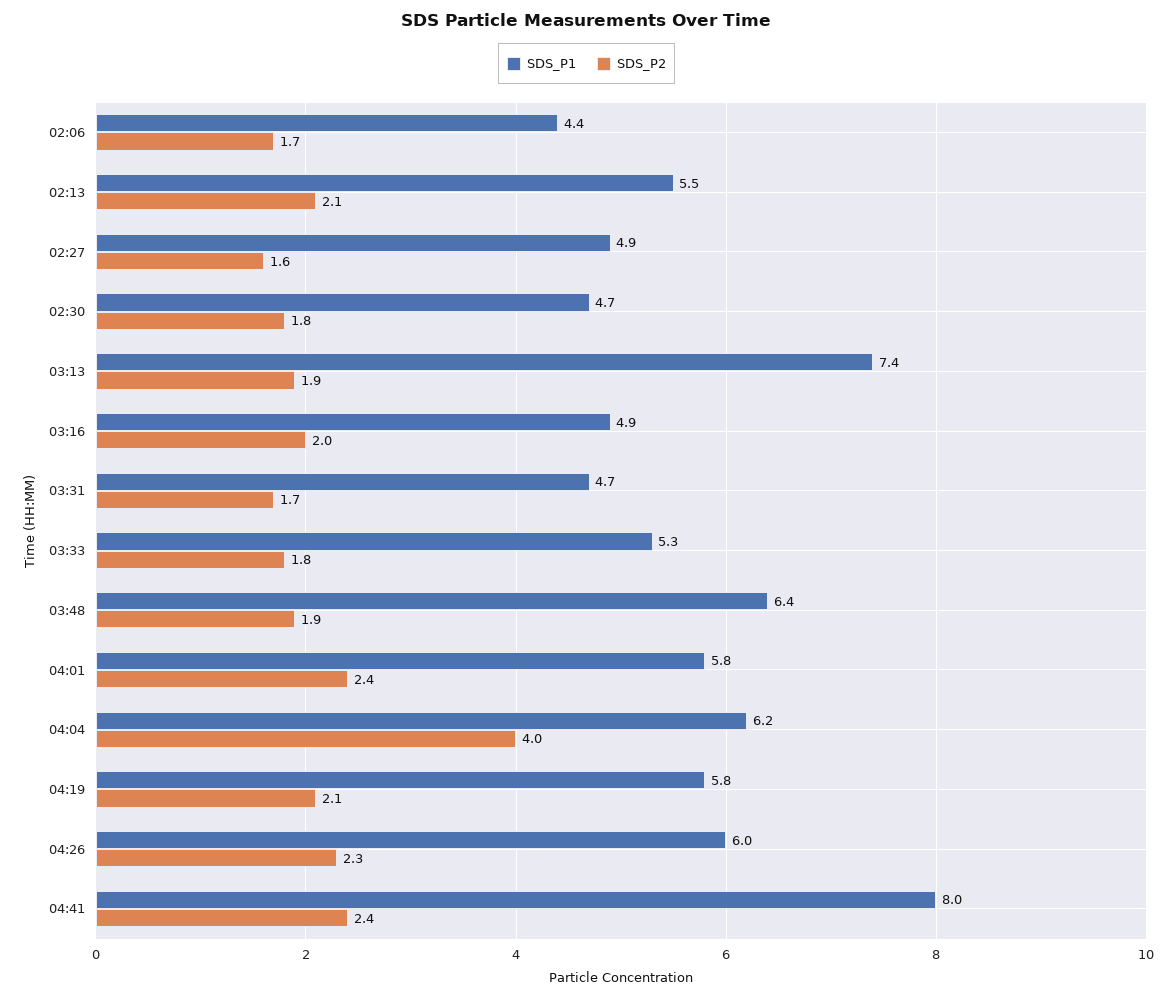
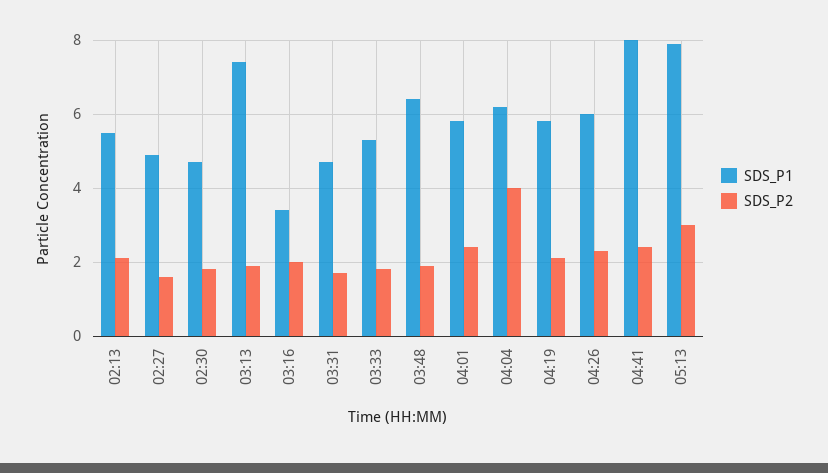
SDS_P1, 02:06: 4.4 -> none
SDS_P2, 02:06: 1.7 -> none
SDS_P1, 03:16: 4.9 -> 3.5
SDS_P1, 05:13: none -> 8
SDS_P2, 05:13: none -> 3

